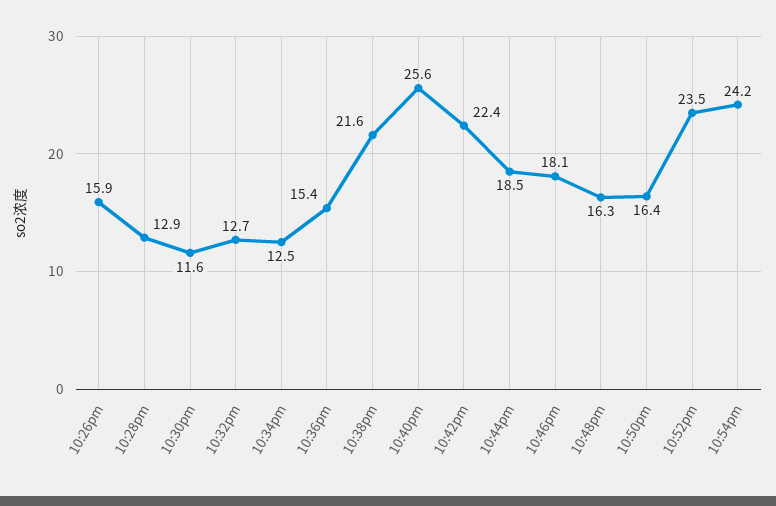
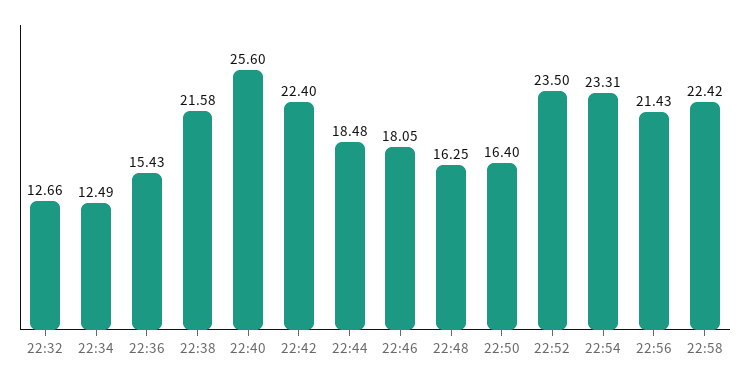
10:26pm: 15.9 -> none
10:28pm: 12.9 -> none
10:30pm: 11.6 -> none
10:54pm: 24.2 -> 23.31
22:56: none -> 21.43
22:58: none -> 22.42

